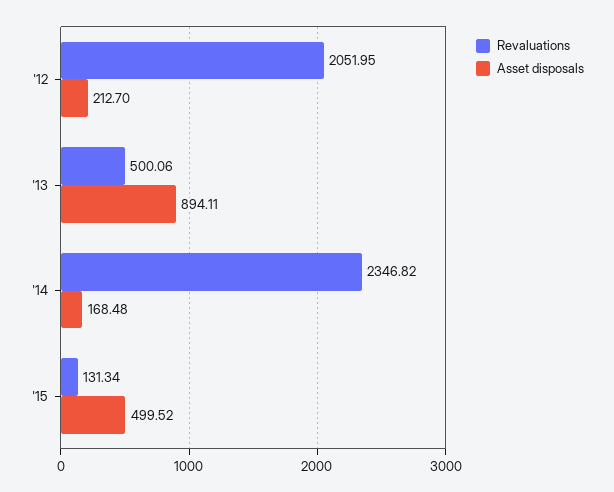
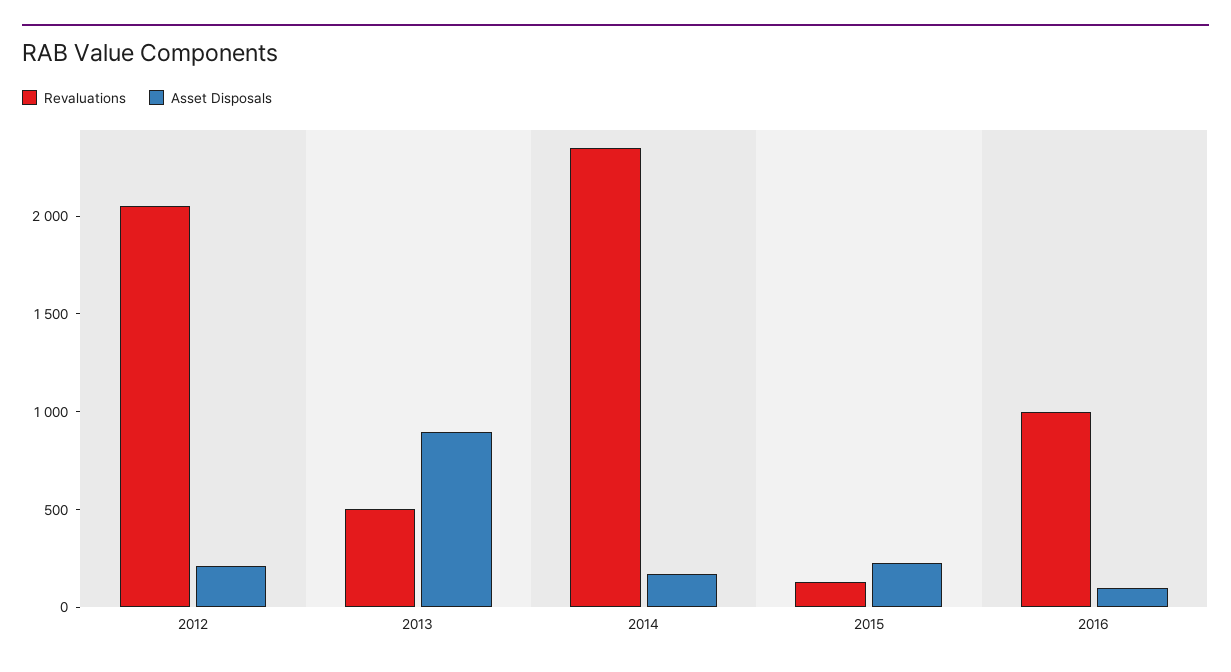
Asset disposals, '15: 499.52 -> 200
Revaluations, 2016: none -> 1000
Asset disposals, 2016: none -> 100

